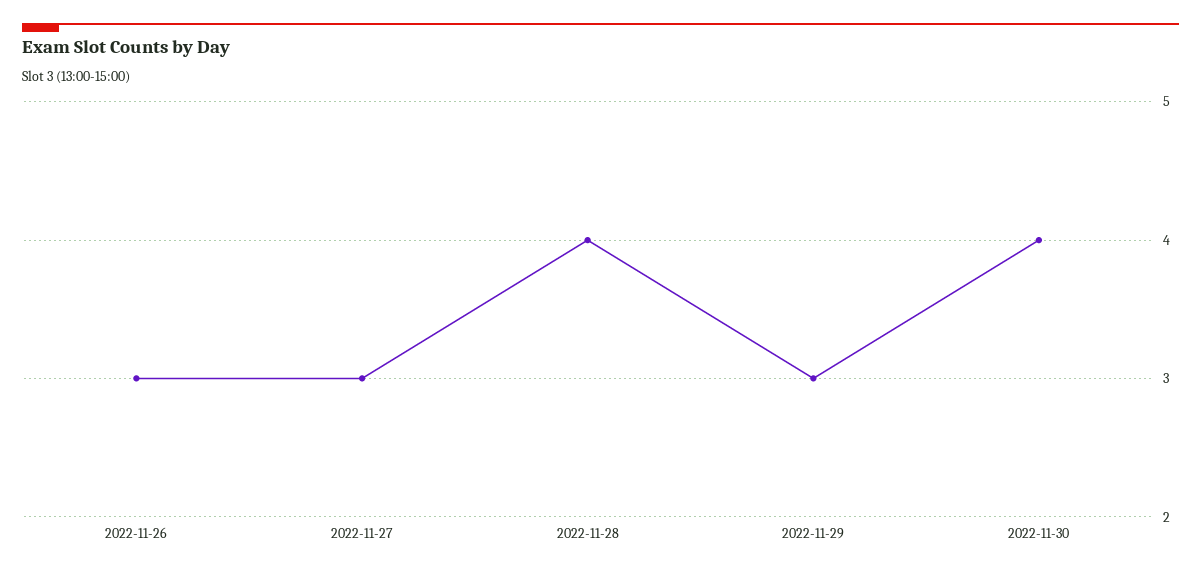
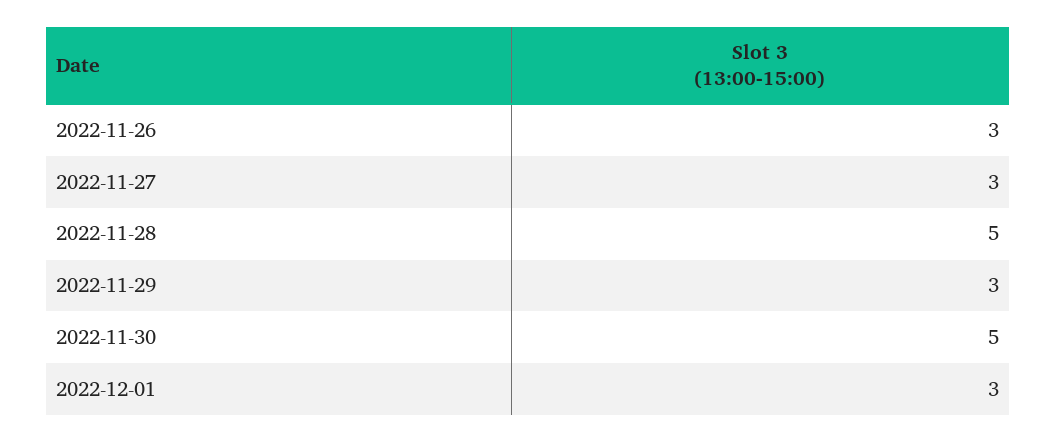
2022-11-28: 4 -> 5
2022-11-30: 4 -> 5
2022-12-01: none -> 3

